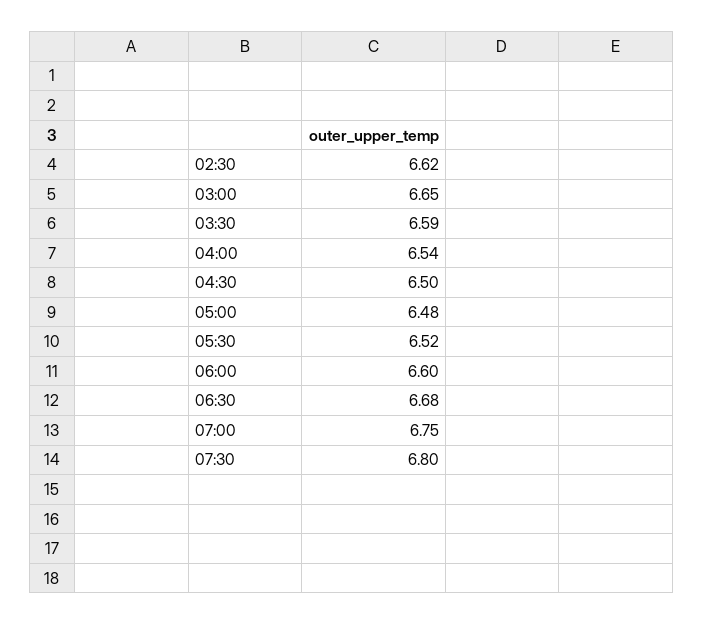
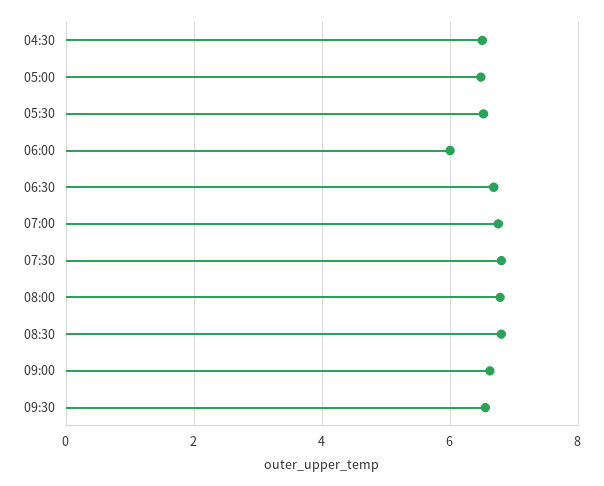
02:30: 6.62 -> none
03:00: 6.65 -> none
03:30: 6.59 -> none
04:00: 6.54 -> none
06:00: 6.6 -> 6
08:00: none -> 6.8
08:30: none -> 6.8
09:00: none -> 6.6
09:30: none -> 6.6

